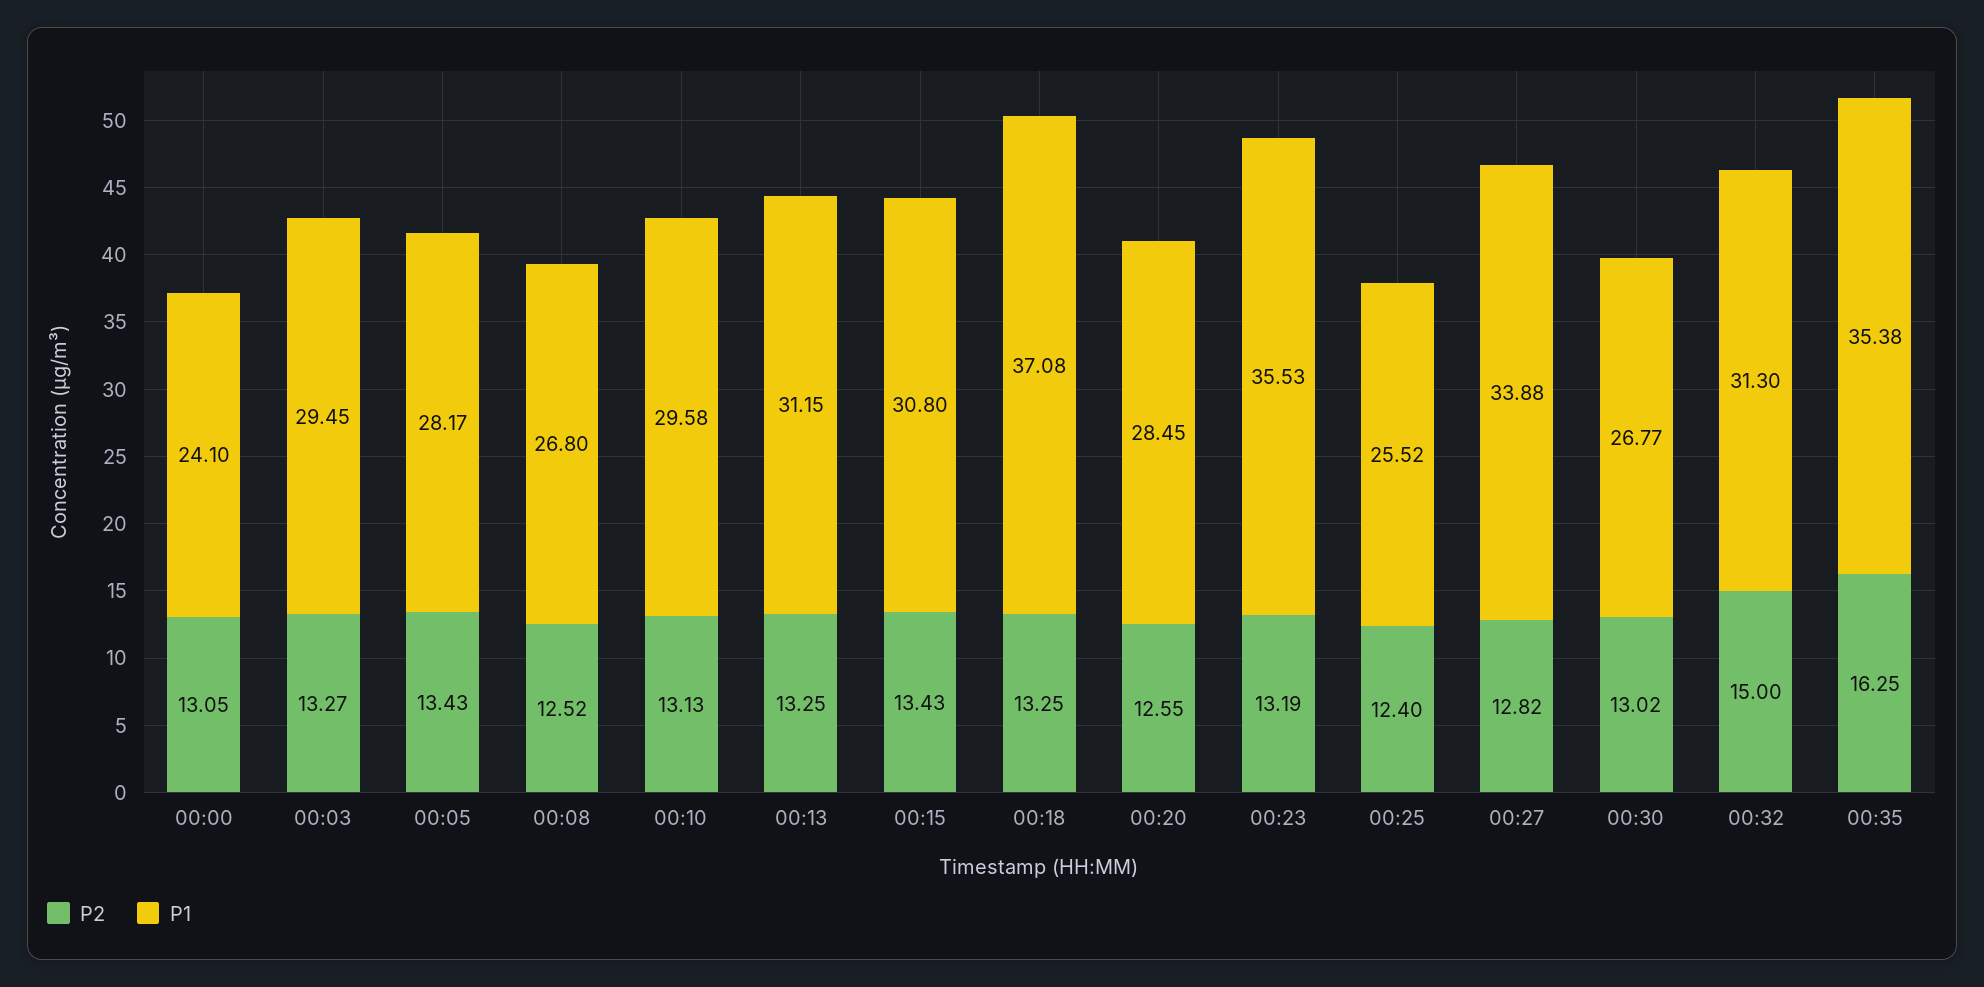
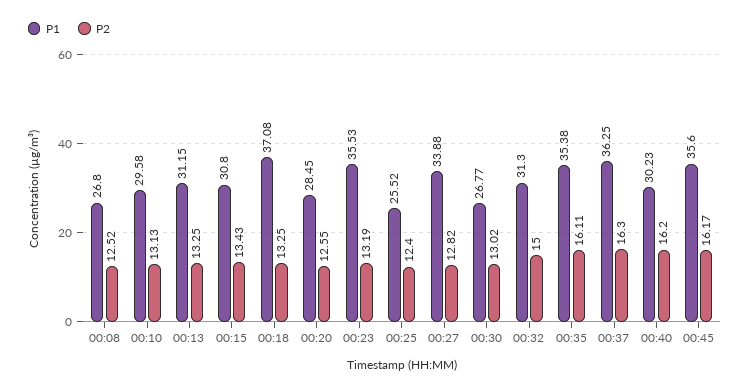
P2, 00:00: 13.05 -> none
P1, 00:00: 24.1 -> none
P2, 00:03: 13.27 -> none
P1, 00:03: 29.45 -> none
P2, 00:05: 13.43 -> none
P1, 00:05: 28.17 -> none
P2, 00:35: 16.25 -> 16.11
P1, 00:37: none -> 36.25
P2, 00:37: none -> 16.3
P1, 00:40: none -> 30.23
P2, 00:40: none -> 16.2
P1, 00:45: none -> 35.6
P2, 00:45: none -> 16.17

